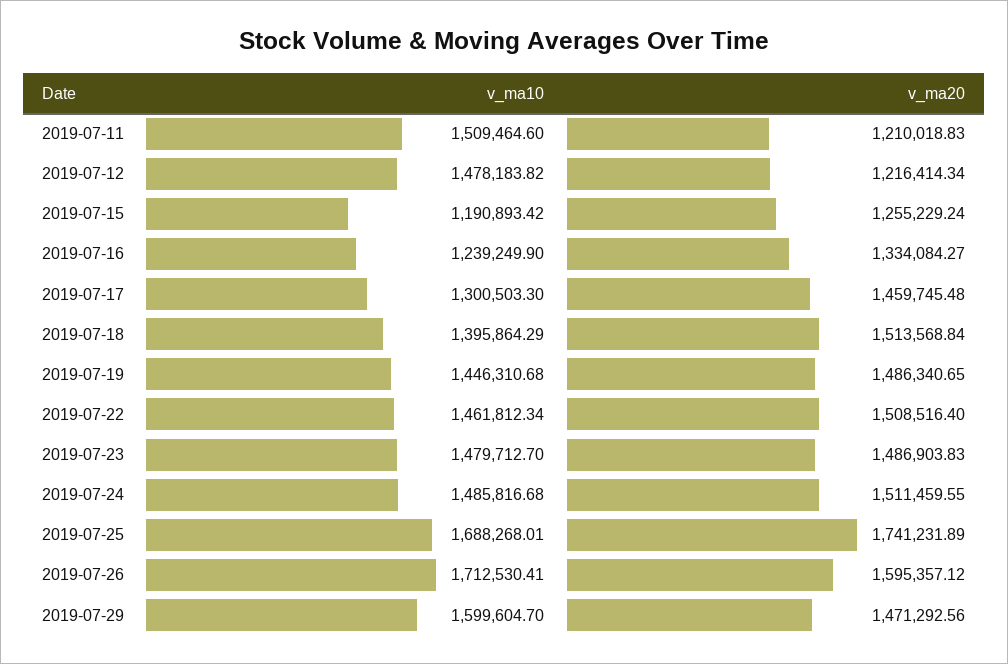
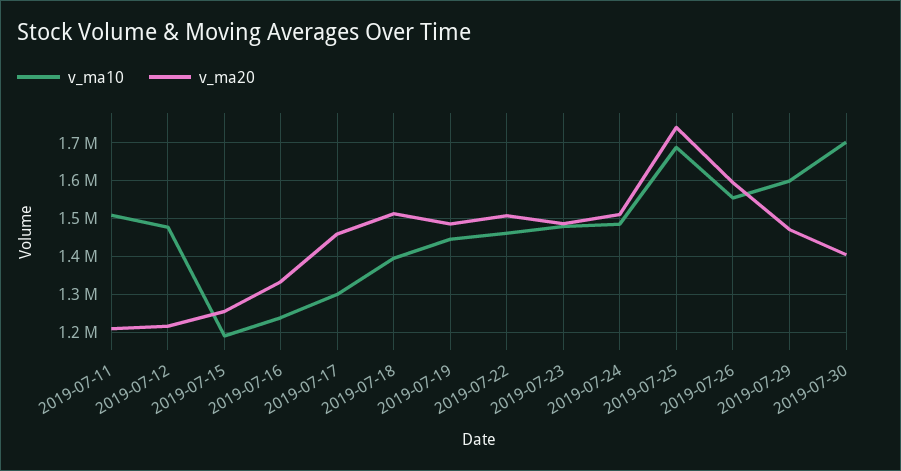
v_ma10, 2019-07-26: 1712530.41 -> 1560000
v_ma10, 2019-07-30: none -> 1700000
v_ma20, 2019-07-30: none -> 1400000

